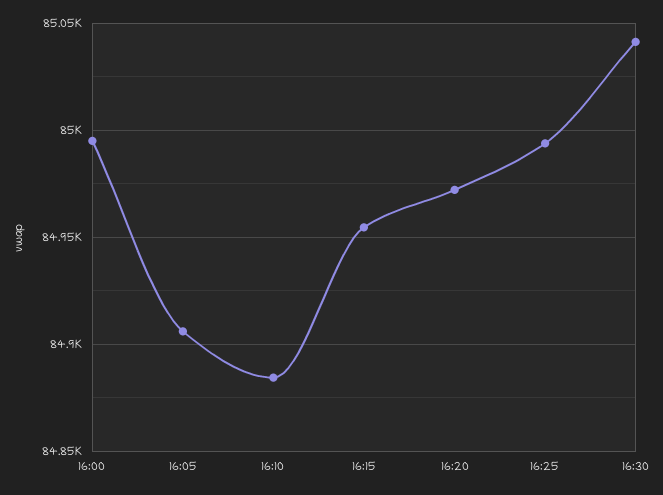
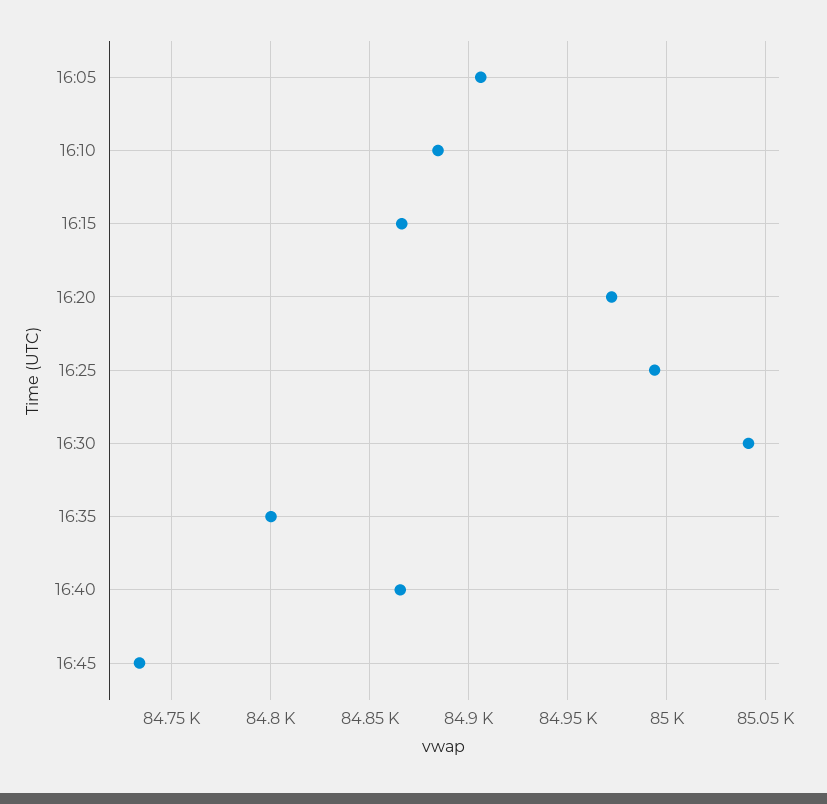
16:00: 84995 -> none
16:15: 84955 -> 84865
16:35: none -> 84800
16:40: none -> 84865
16:45: none -> 84735

